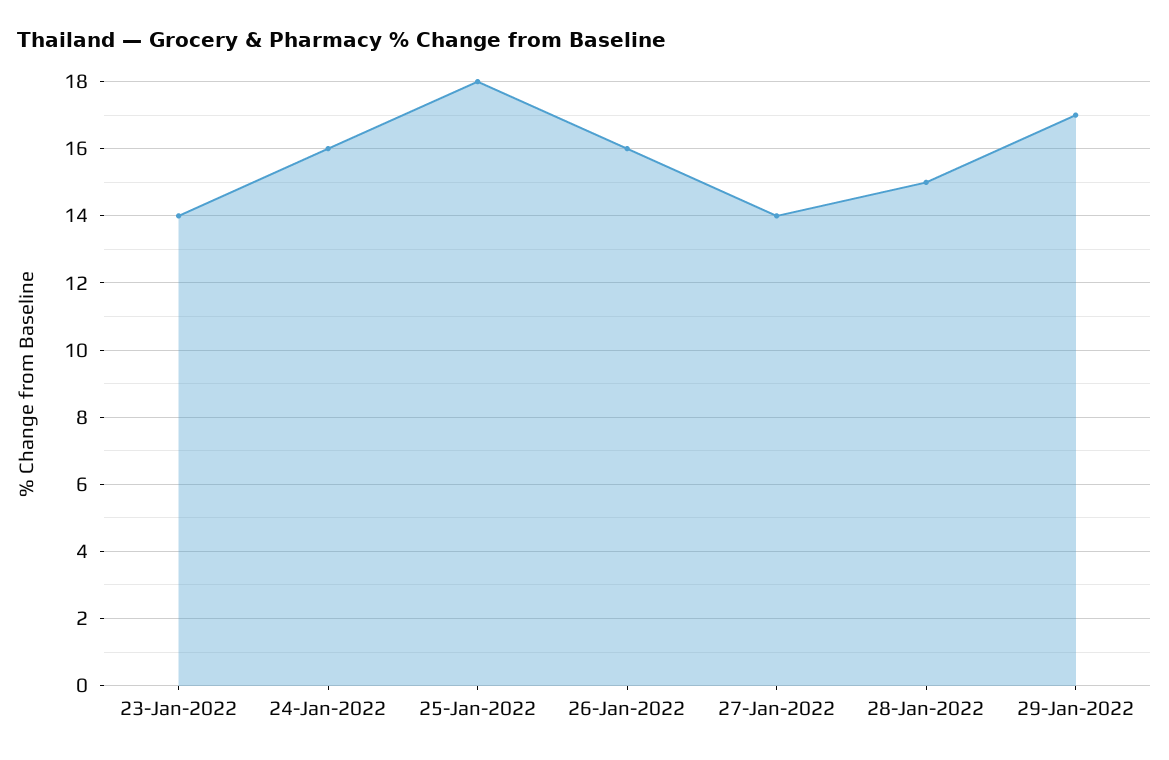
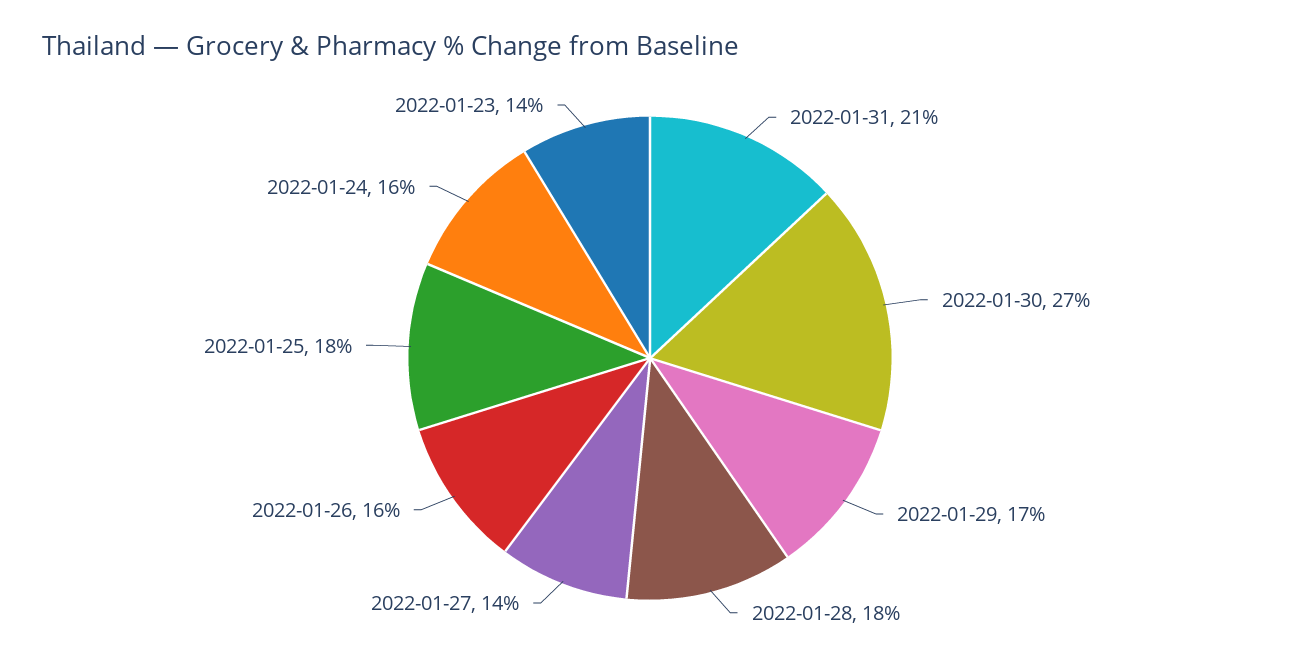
28-Jan-2022: 15 -> 18
2022-01-31: none -> 21
2022-01-30: none -> 27

